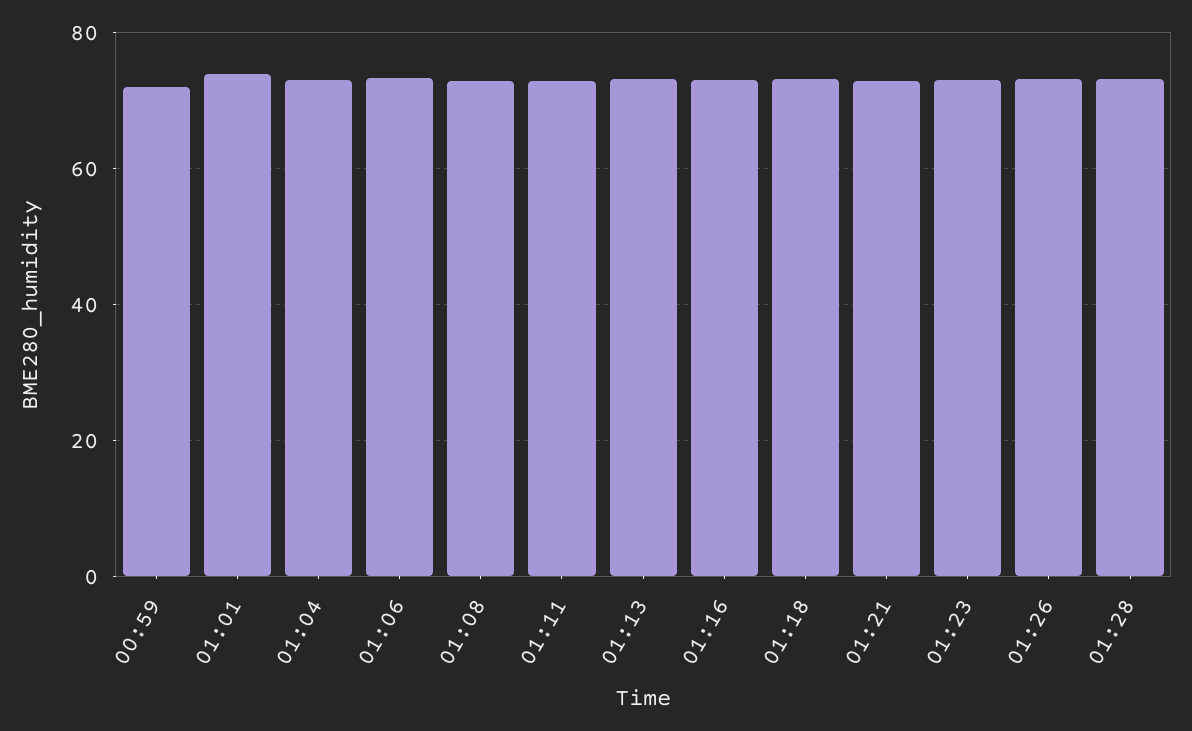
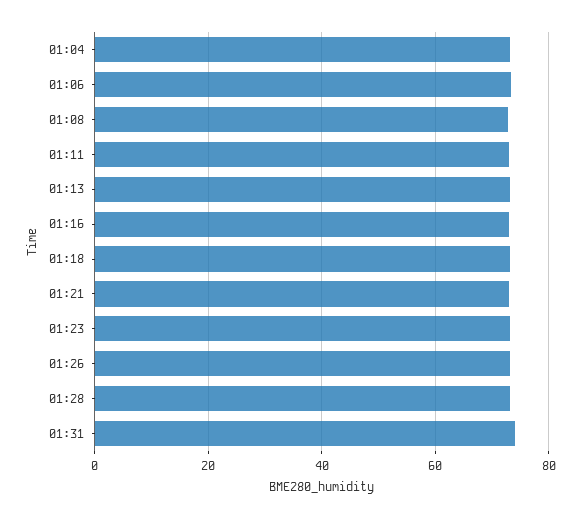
00:59: 72 -> none
01:01: 74 -> none
01:31: none -> 74

